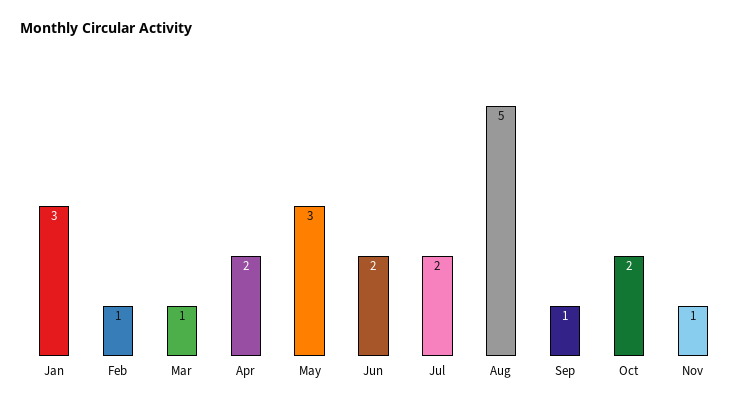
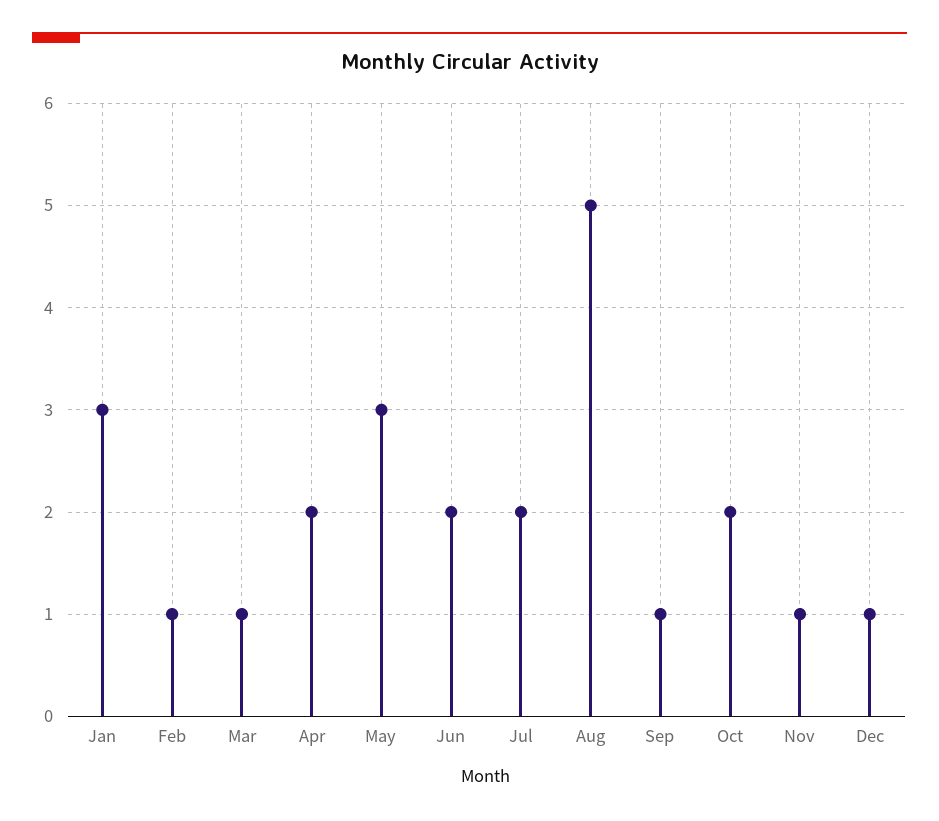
Dec: none -> 1

